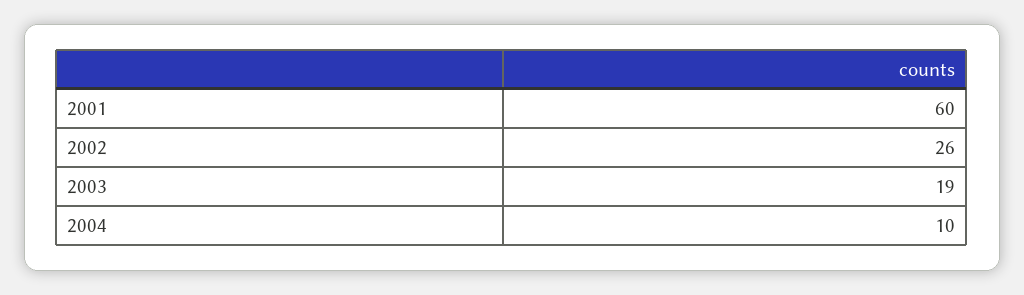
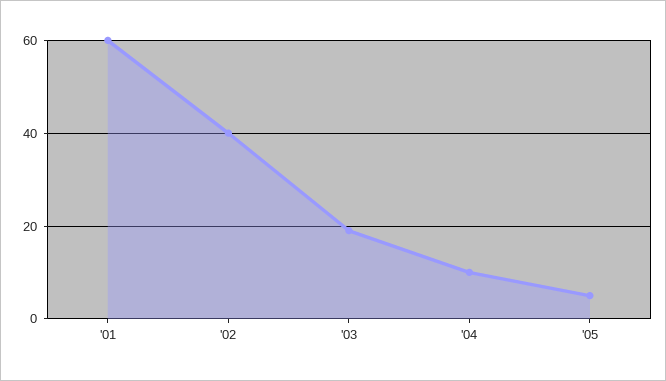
2002: 26 -> 40
'05: none -> 5

